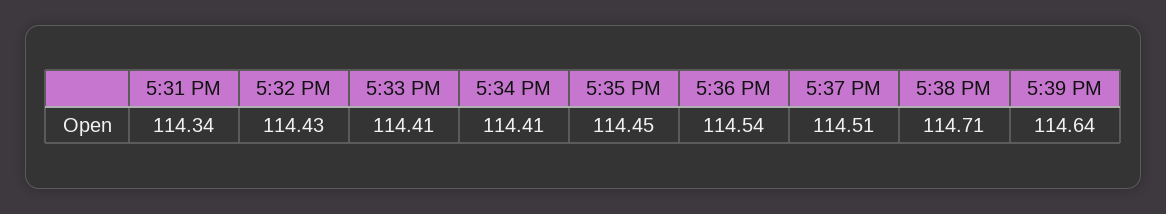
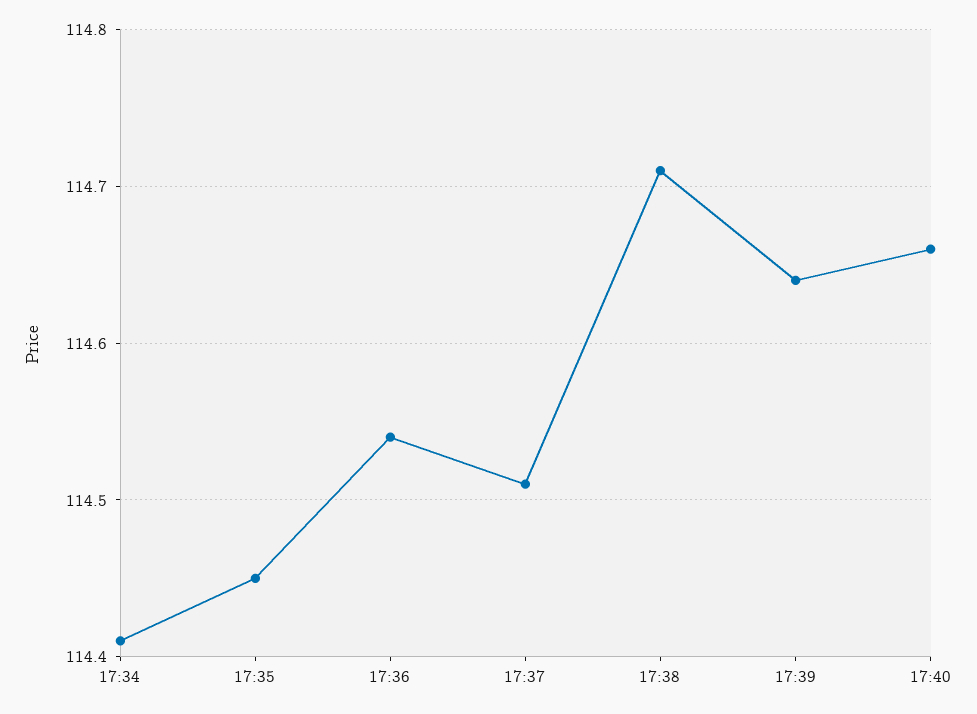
5:31 PM: 114.34 -> none
5:32 PM: 114.43 -> none
5:33 PM: 114.41 -> none
17:40: none -> 114.66

